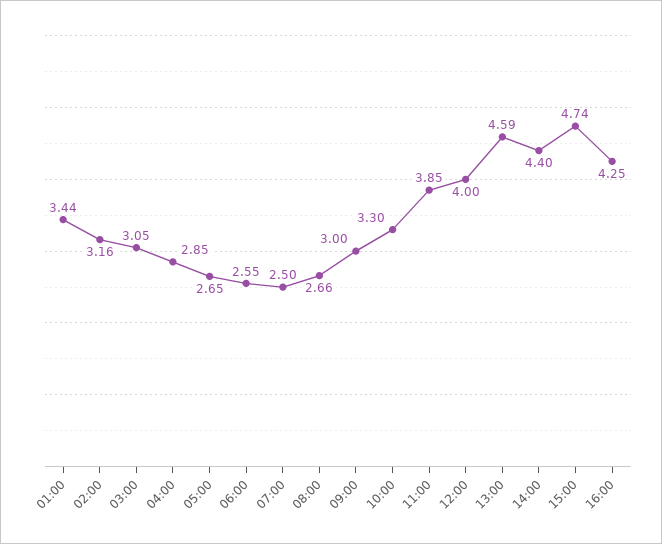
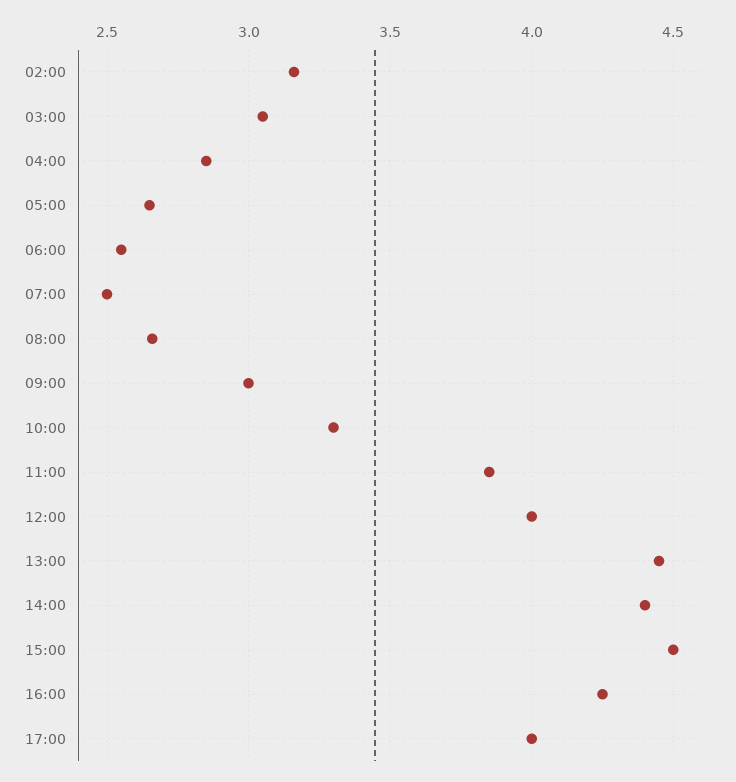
01:00: 3.44 -> none
13:00: 4.59 -> 4.45
15:00: 4.74 -> 4.5
17:00: none -> 4

